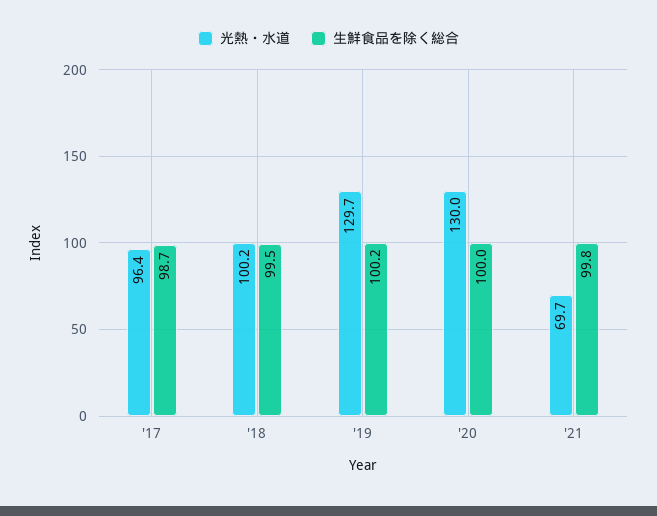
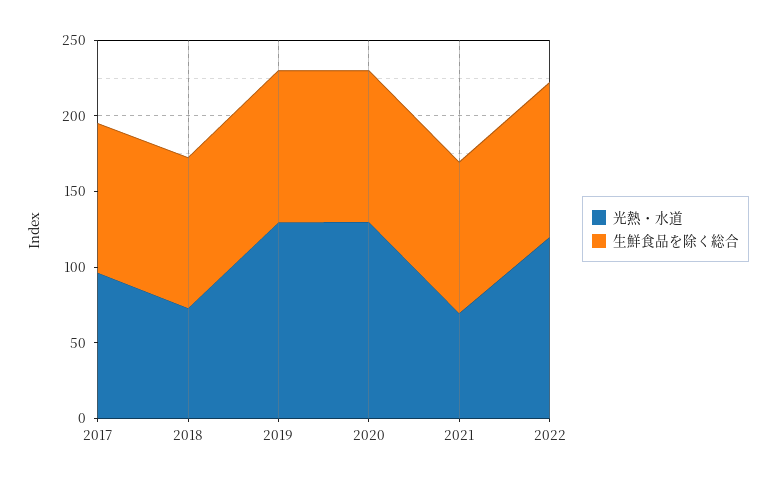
光熱・水道, '18: 100.2 -> 70
光熱・水道, 2022: none -> 120
生鮮食品を除く総合, 2022: none -> 100

